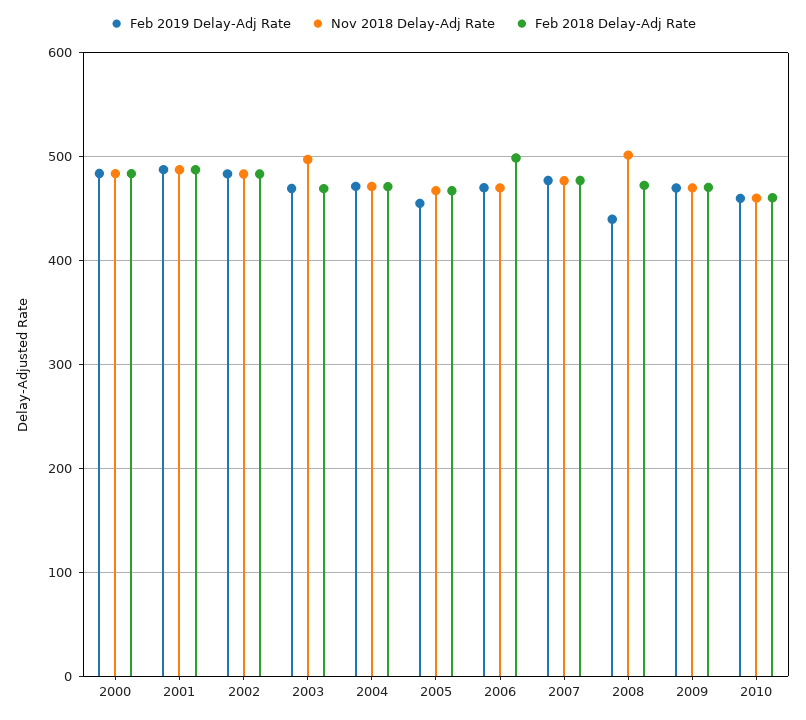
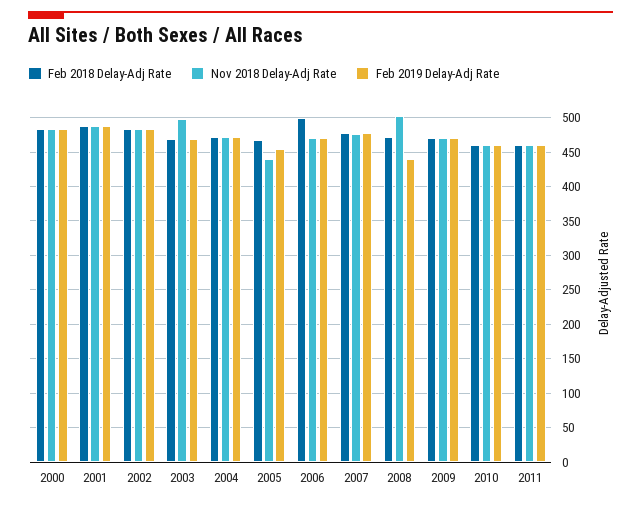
Nov 2018 Delay-Adj Rate, 2005: 470 -> 440
Feb 2018 Delay-Adj Rate, 2011: none -> 460
Nov 2018 Delay-Adj Rate, 2011: none -> 460
Feb 2019 Delay-Adj Rate, 2011: none -> 460

